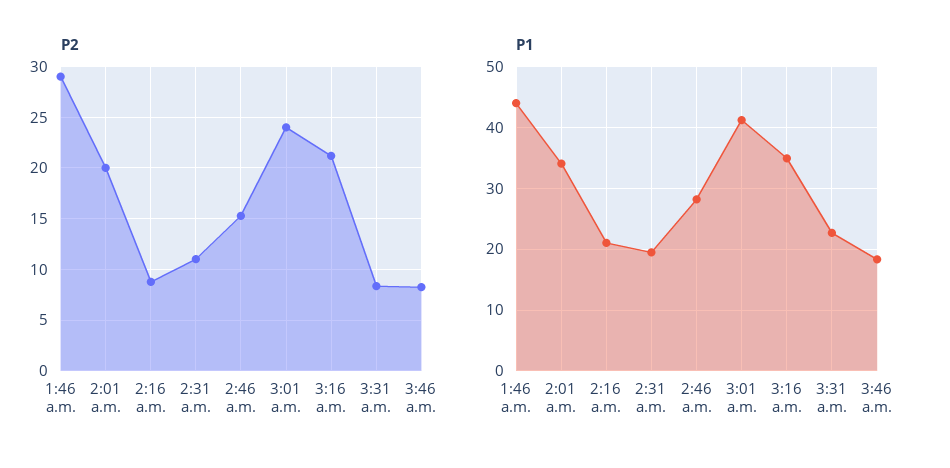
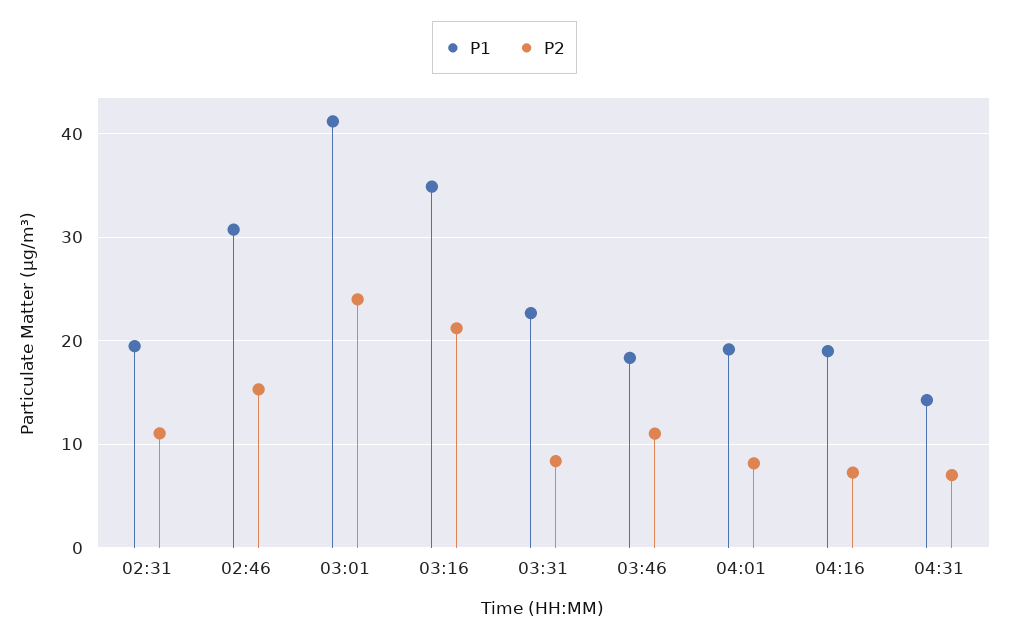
P2, 1:46 a.m.: 29 -> none
P2, 2:01 a.m.: 20 -> none
P2, 2:16 a.m.: 9 -> none
P2, 3:46 a.m.: 8 -> 11
P1, 1:46 a.m.: 44 -> none
P1, 2:01 a.m.: 34 -> none
P1, 2:16 a.m.: 21 -> none
P1, 2:46 a.m.: 28 -> 31
P1, 04:01: none -> 19
P2, 04:01: none -> 8
P1, 04:16: none -> 19
P2, 04:16: none -> 7
P1, 04:31: none -> 14
P2, 04:31: none -> 7

